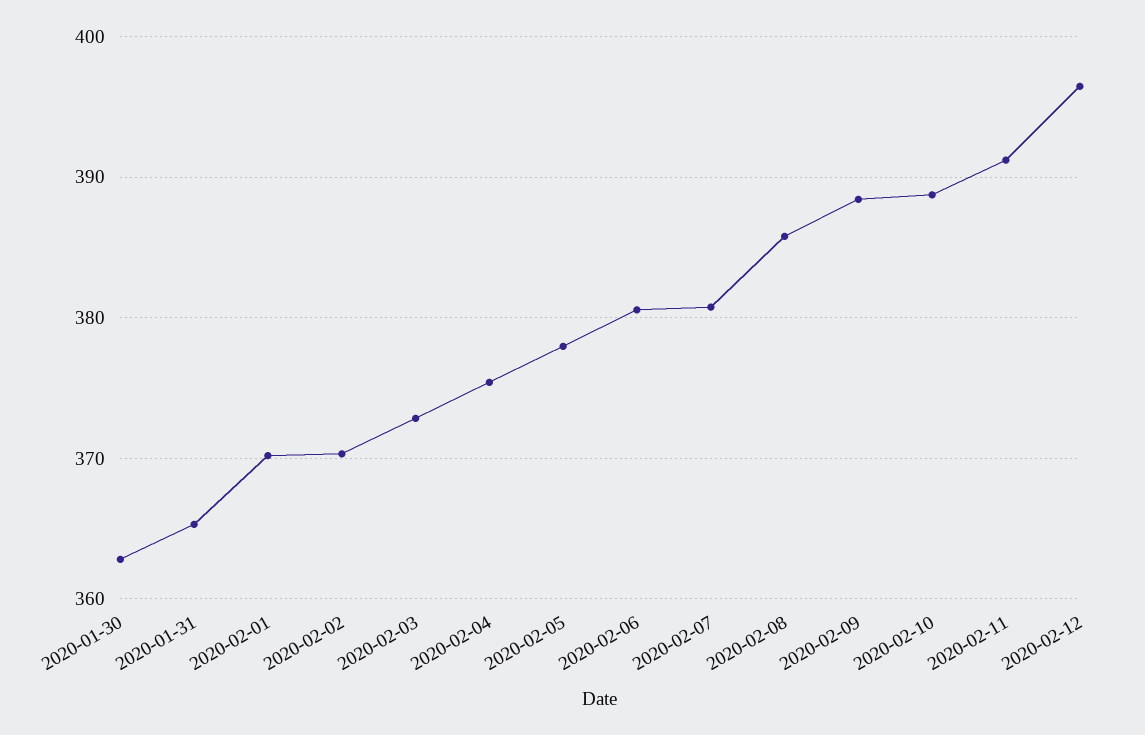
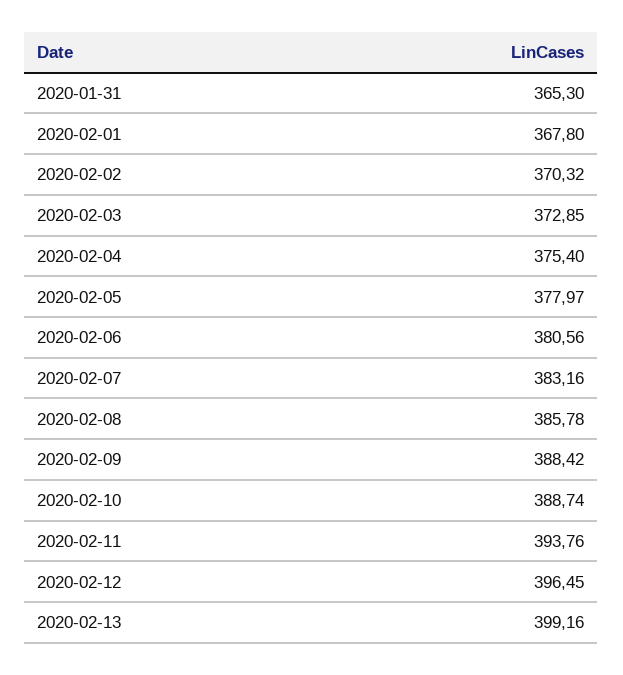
2020-01-30: 363 -> none
2020-02-01: 370 -> 367.8
2020-02-07: 381 -> 383.16
2020-02-11: 391 -> 393.76
2020-02-13: none -> 399.16

